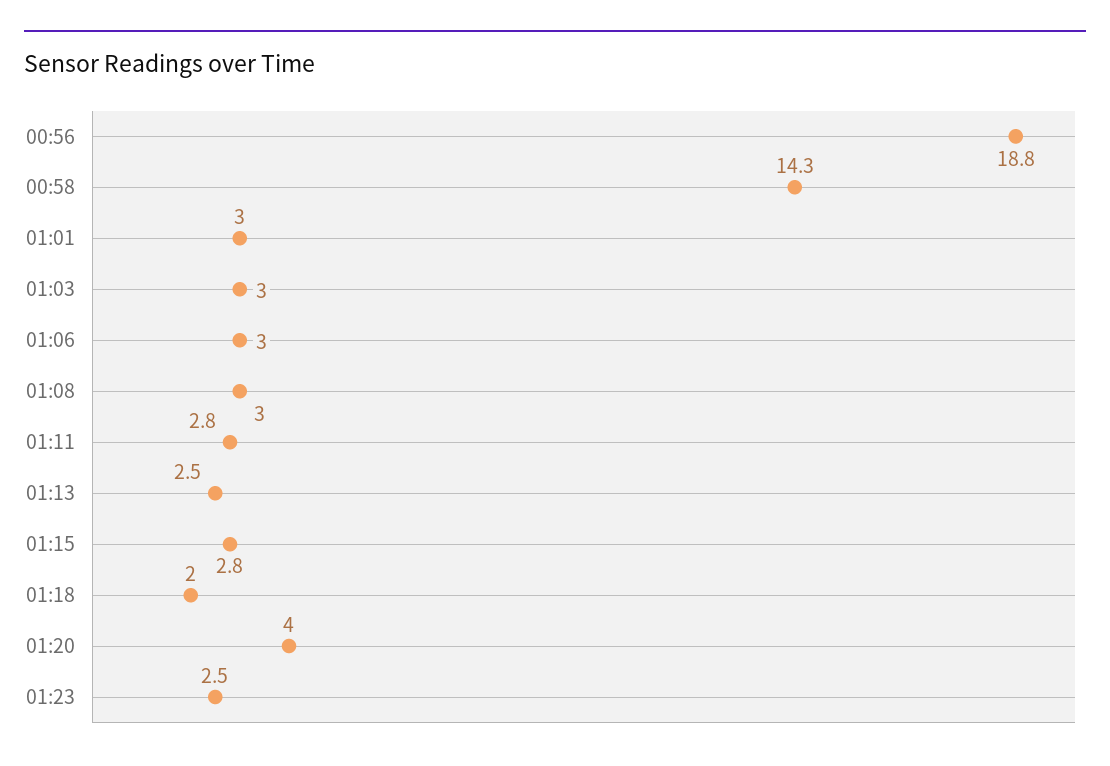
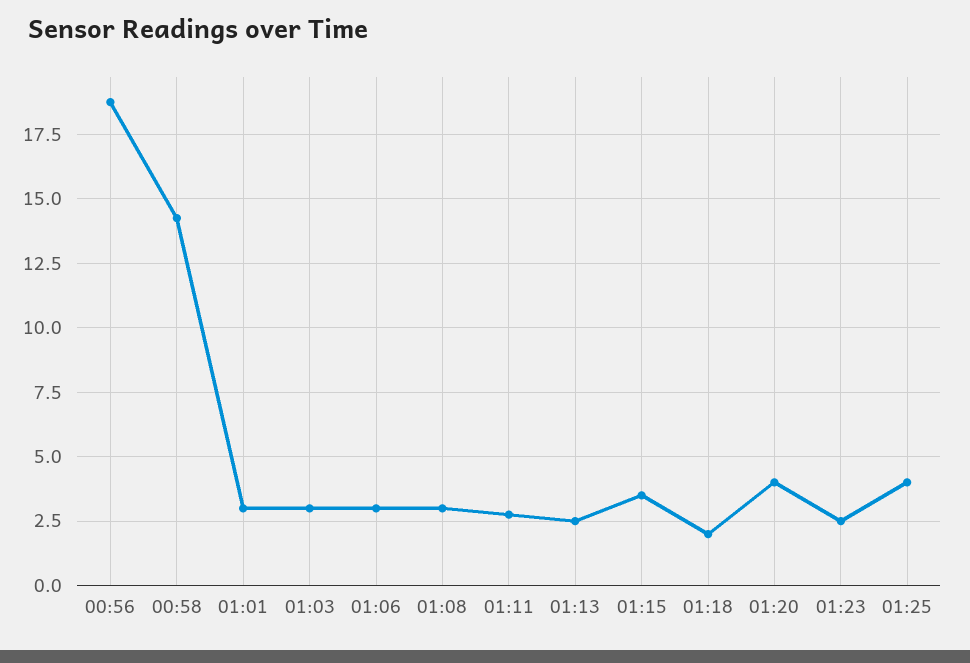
01:15: 2.8 -> 3.5
01:25: none -> 4

